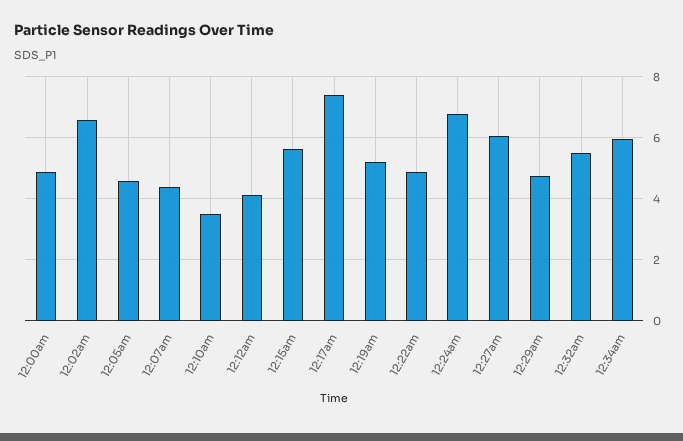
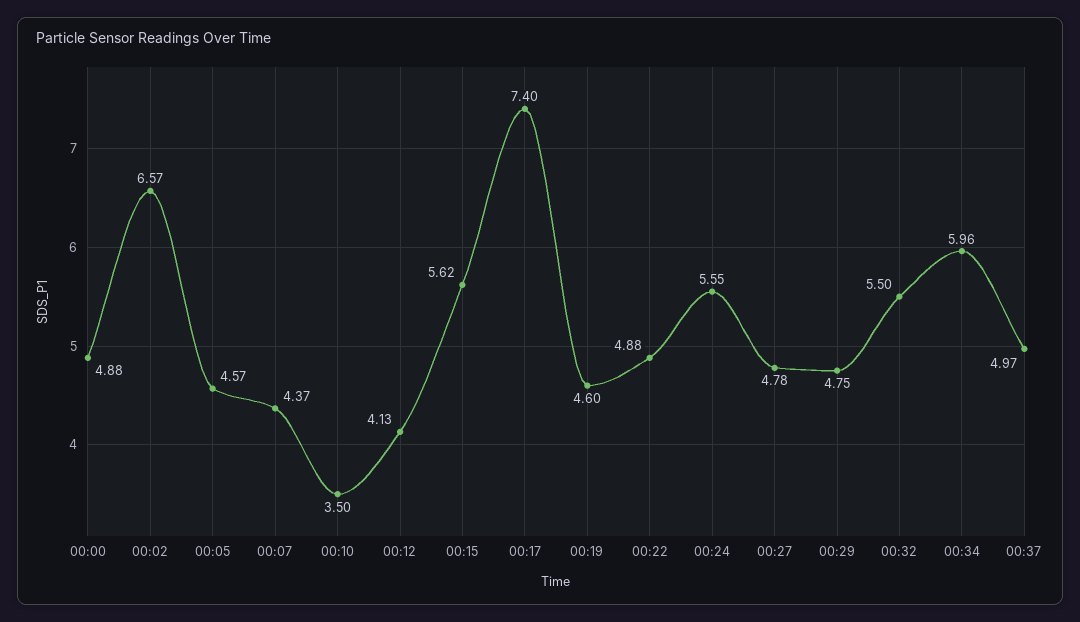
12:19am: 5.2 -> 4.6
12:24am: 6.8 -> 5.55
12:27am: 6 -> 4.78
00:37: none -> 4.97

